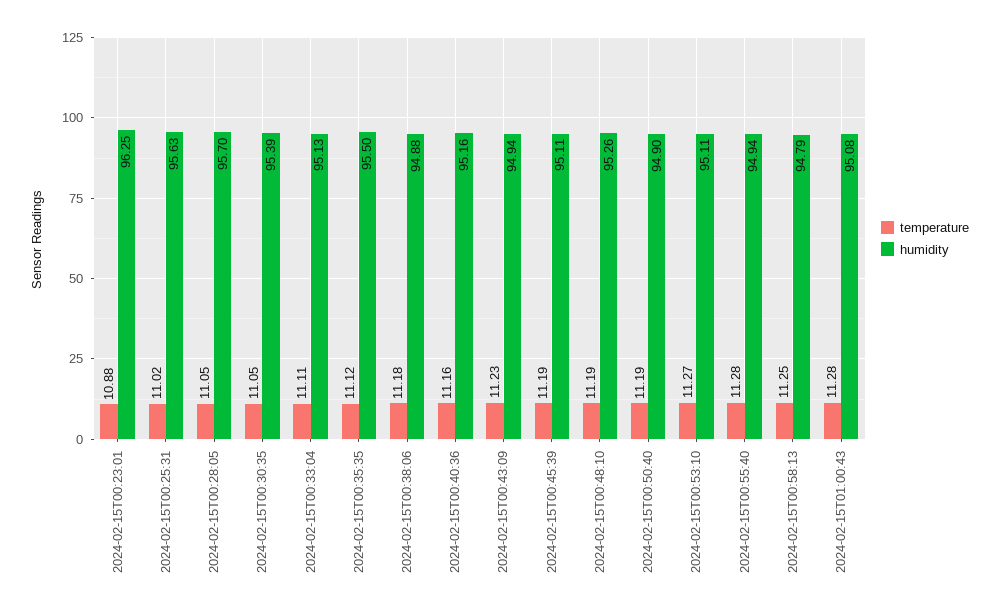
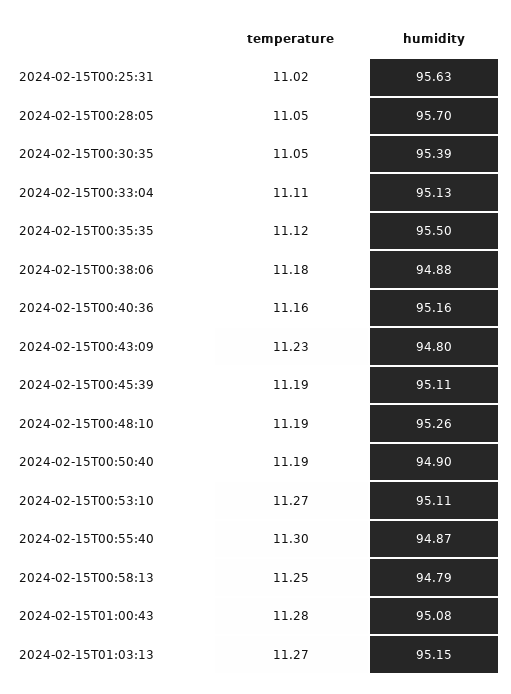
temperature, 2024-02-15T00:23:01: 10.88 -> none
humidity, 2024-02-15T00:23:01: 96.25 -> none
humidity, 2024-02-15T00:43:09: 94.94 -> 94.8
temperature, 2024-02-15T00:55:40: 11.28 -> 11.3
humidity, 2024-02-15T00:55:40: 94.94 -> 94.87
temperature, 2024-02-15T01:03:13: none -> 11.27
humidity, 2024-02-15T01:03:13: none -> 95.15

